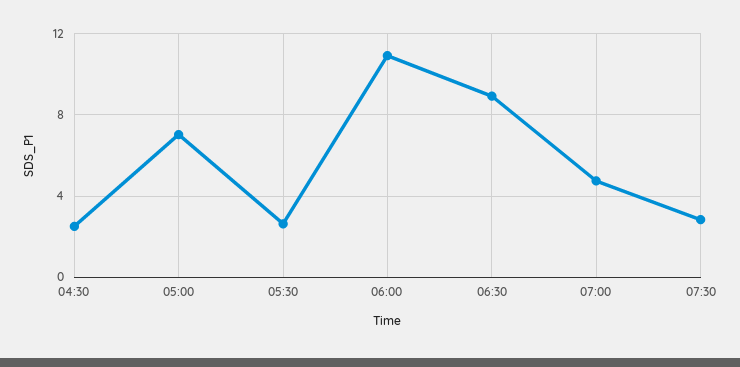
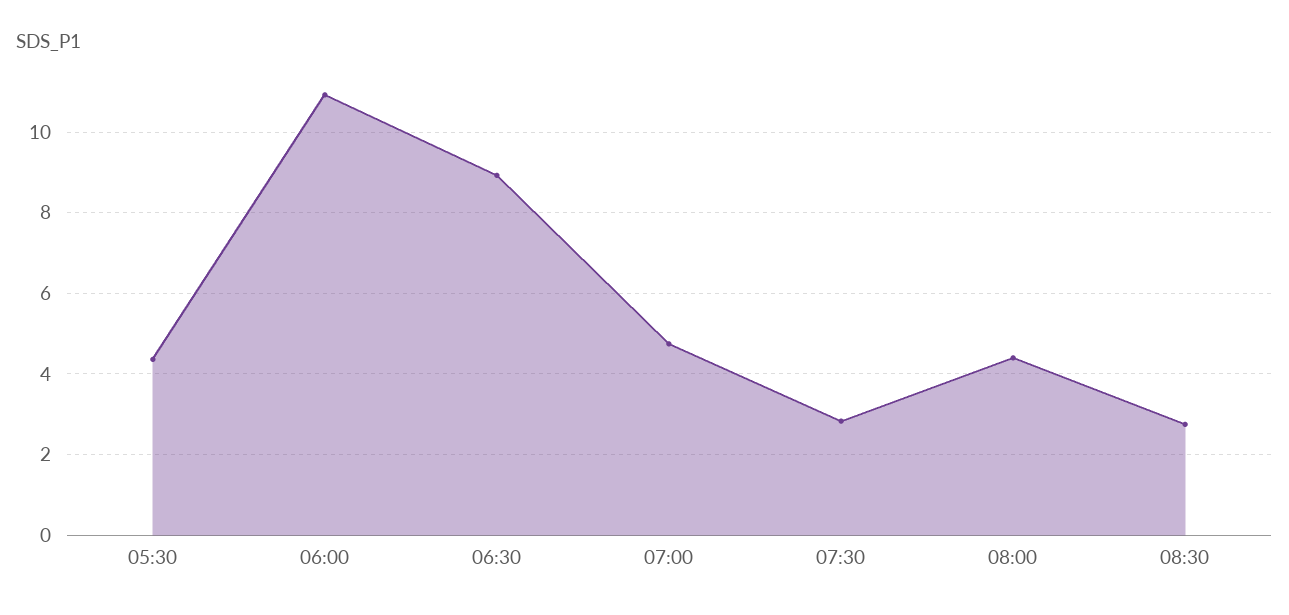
04:30: 2.5 -> none
05:00: 7 -> none
05:30: 2.5 -> 4.4
08:00: none -> 4.4
08:30: none -> 2.8

